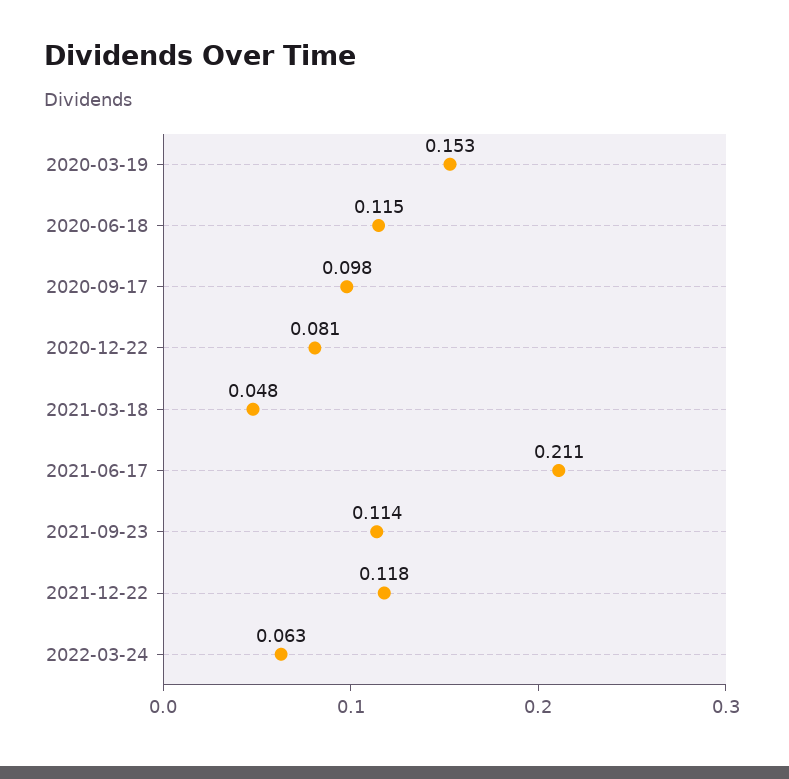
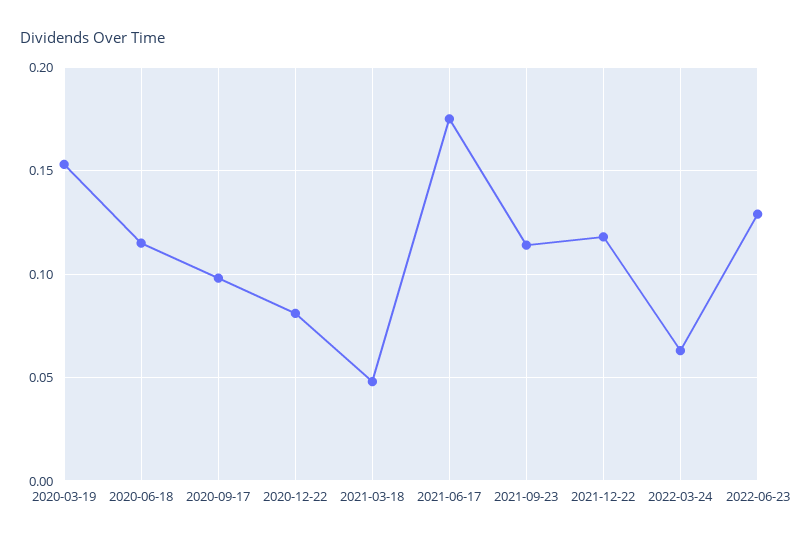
2021-06-17: 0.211 -> 0.175
2022-06-23: none -> 0.13

